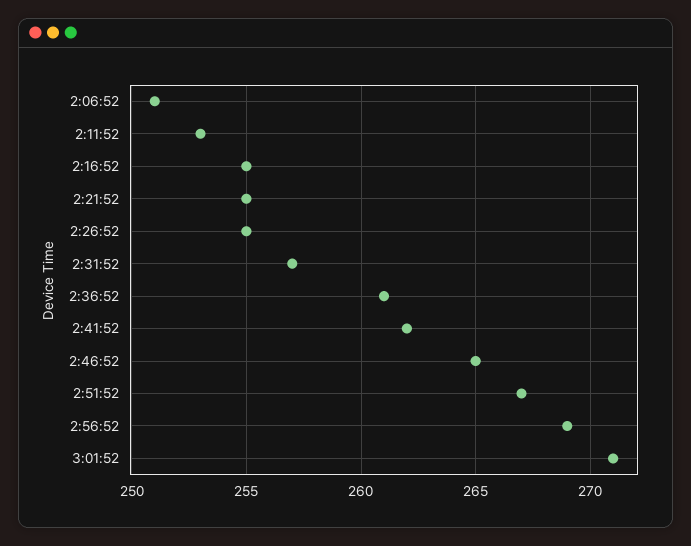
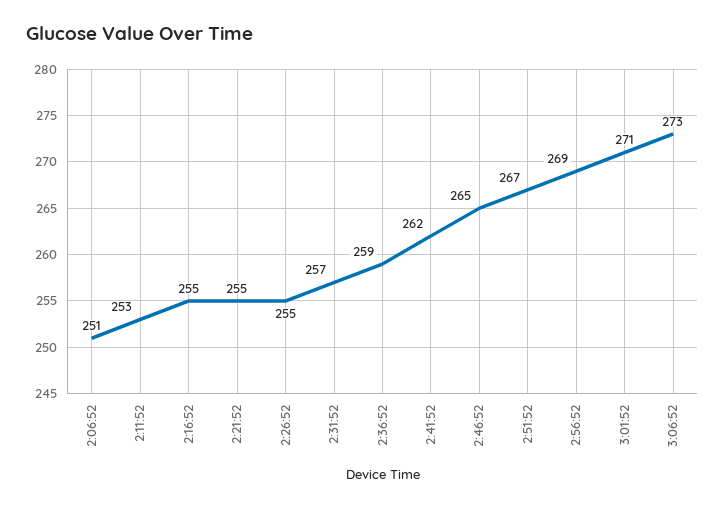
2:36:52: 261 -> 259
3:06:52: none -> 273

